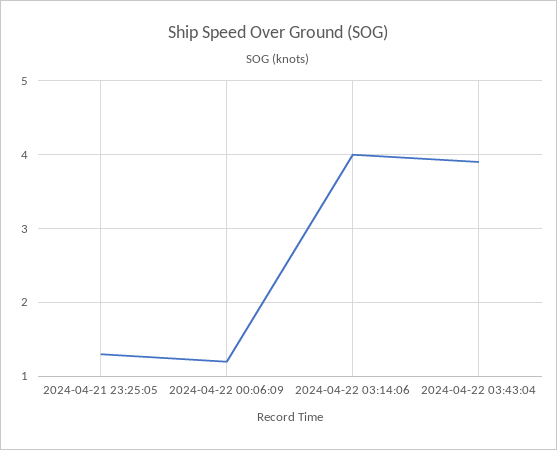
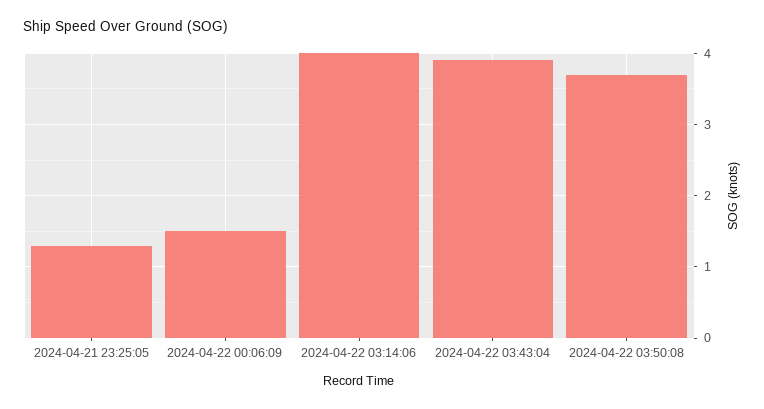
2024-04-22 00:06:09: 1.2 -> 1.5
2024-04-22 03:50:08: none -> 3.7

